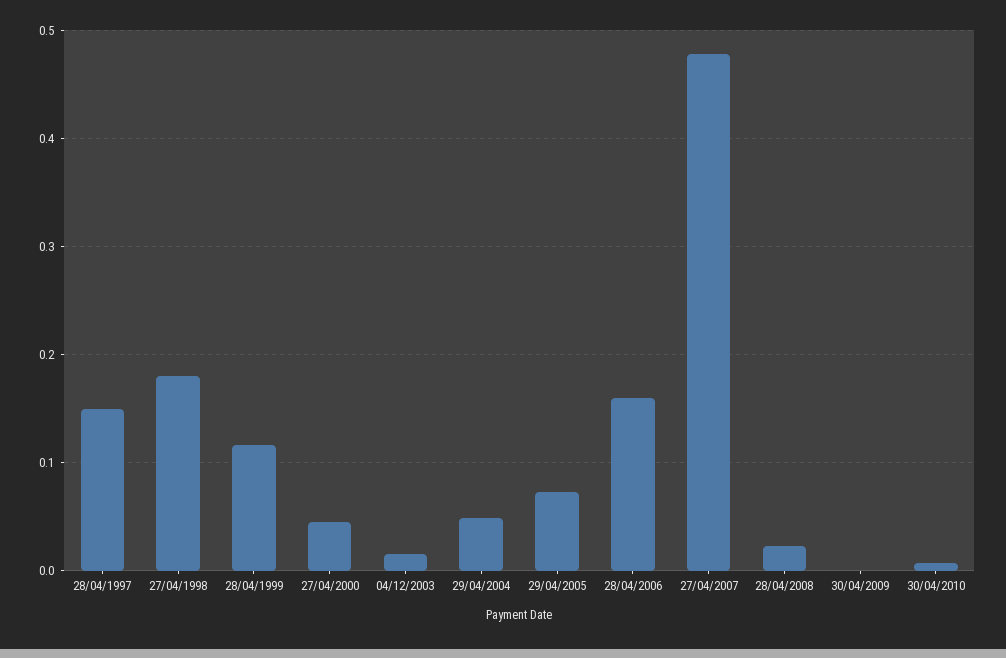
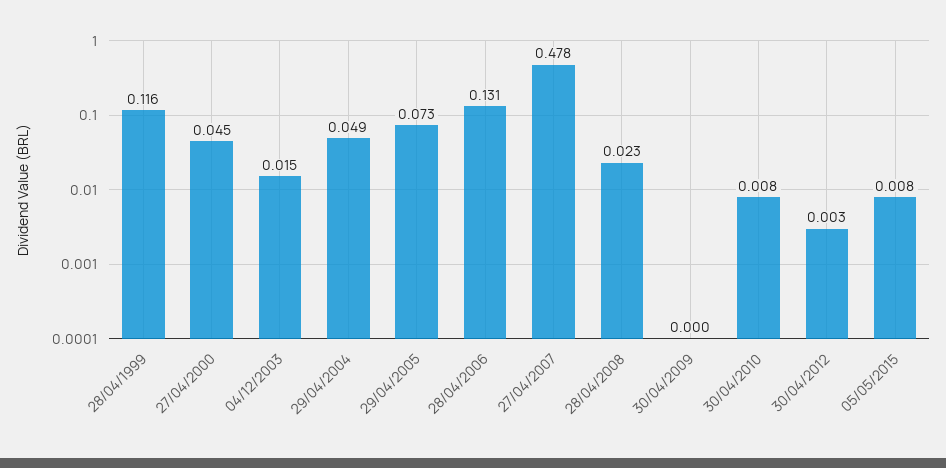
28/04/1997: 0.15 -> none
27/04/1998: 0.18 -> none
28/04/2006: 0.16 -> 0.131
30/04/2012: none -> 0.003
05/05/2015: none -> 0.008

